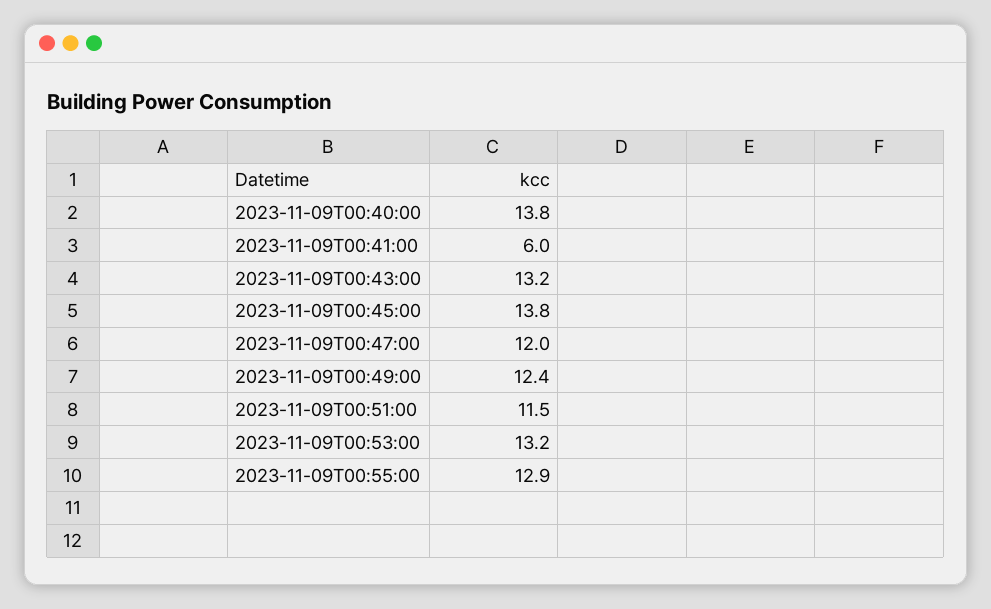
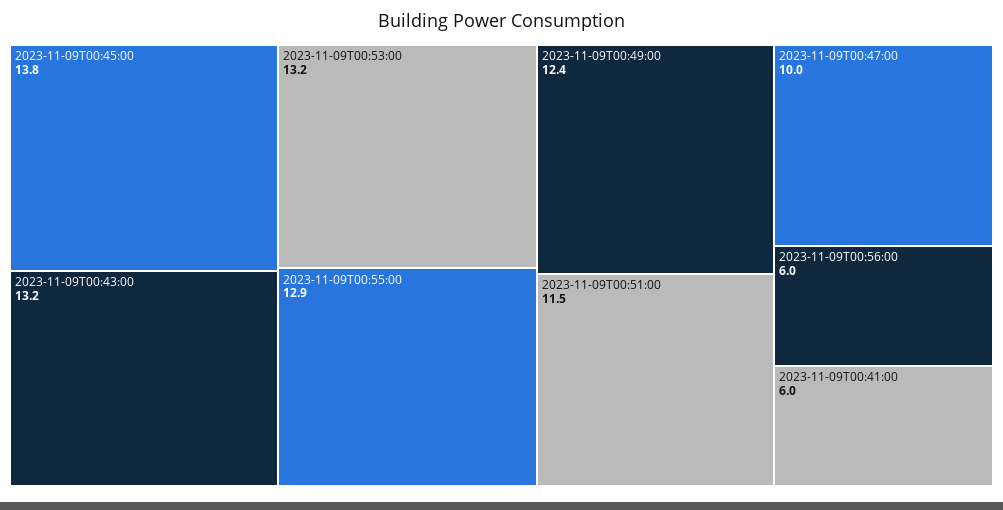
2023-11-09T00:40:00: 13.8 -> none
2023-11-09T00:47:00: 12 -> 10
2023-11-09T00:56:00: none -> 6

